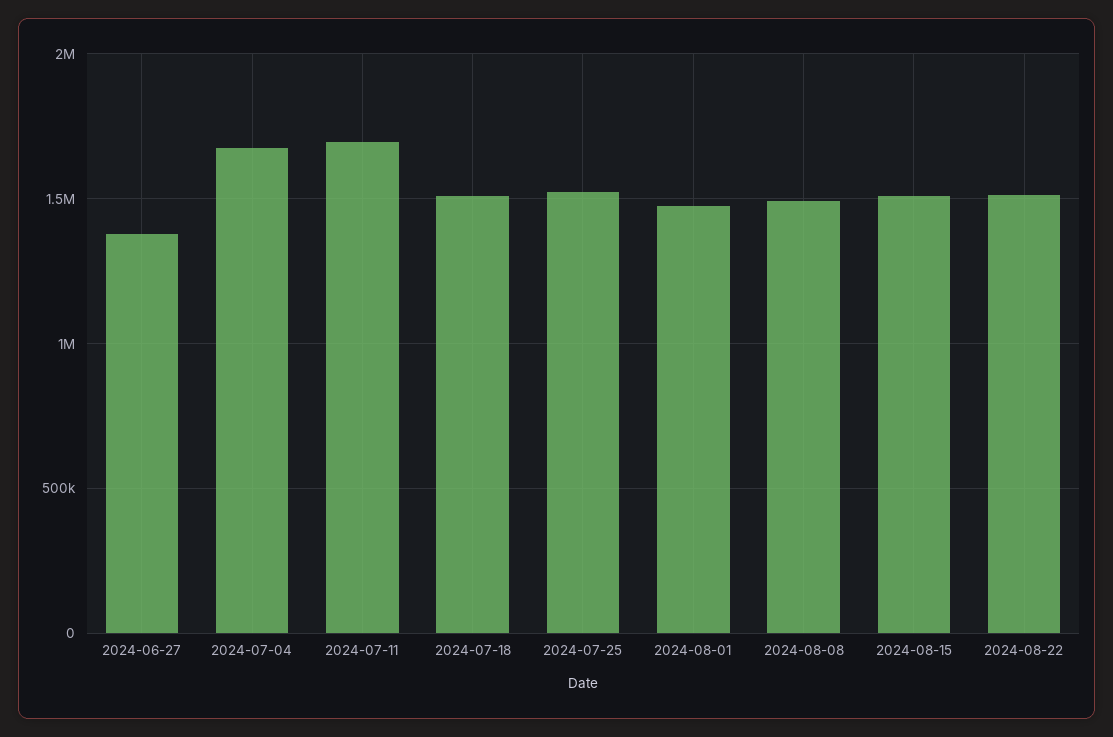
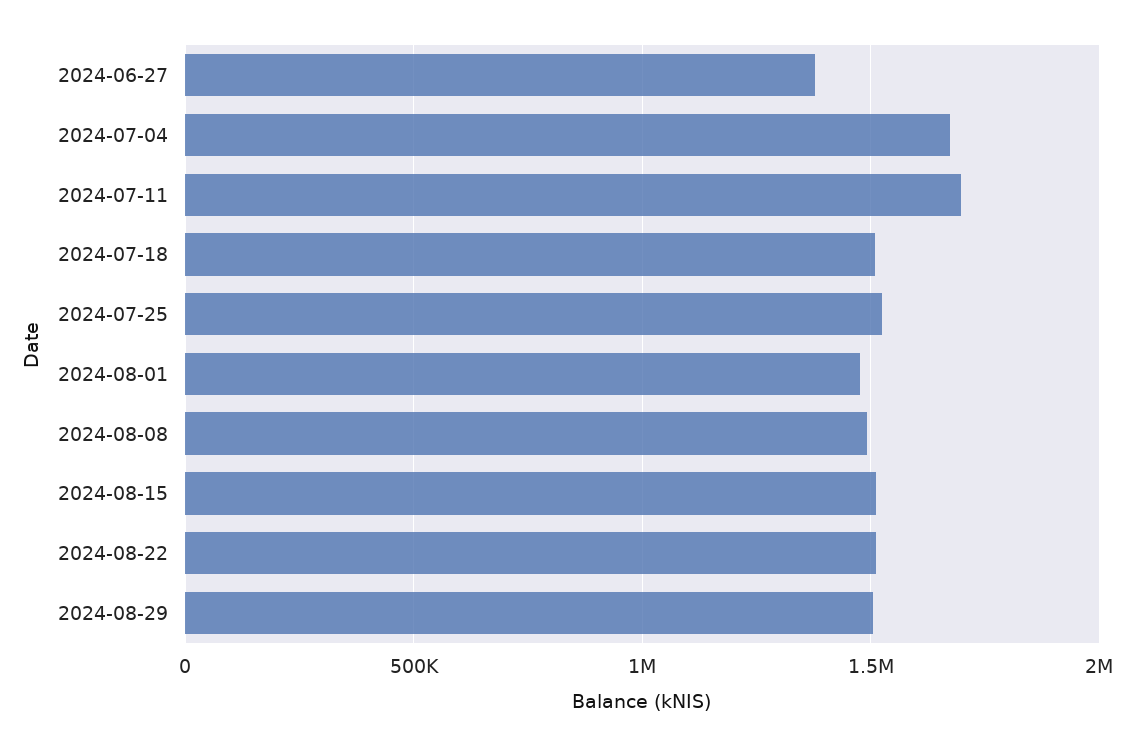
2024-08-29: none -> 1500000

